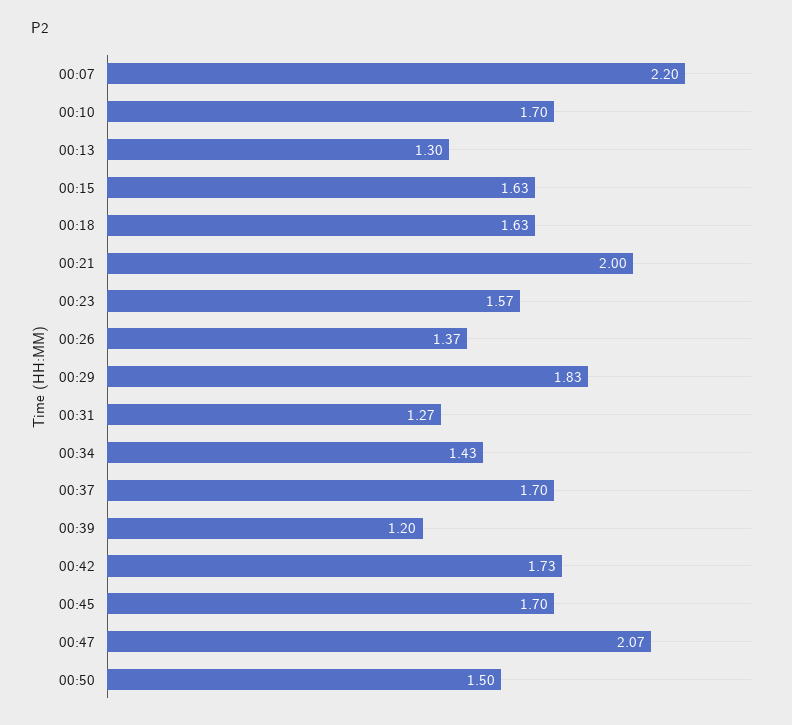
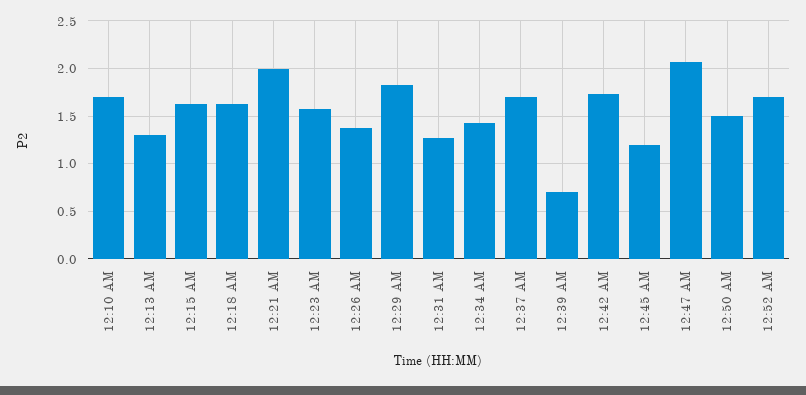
00:07: 2.2 -> none
00:39: 1.2 -> 0.7
00:45: 1.7 -> 1.2
12:52 AM: none -> 1.7

